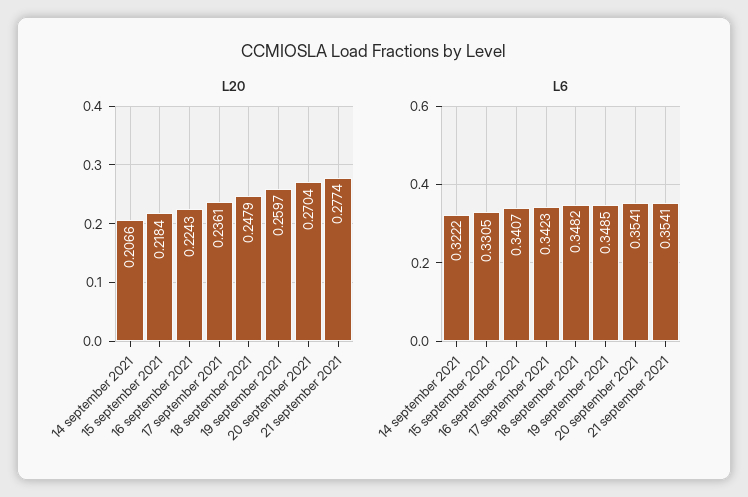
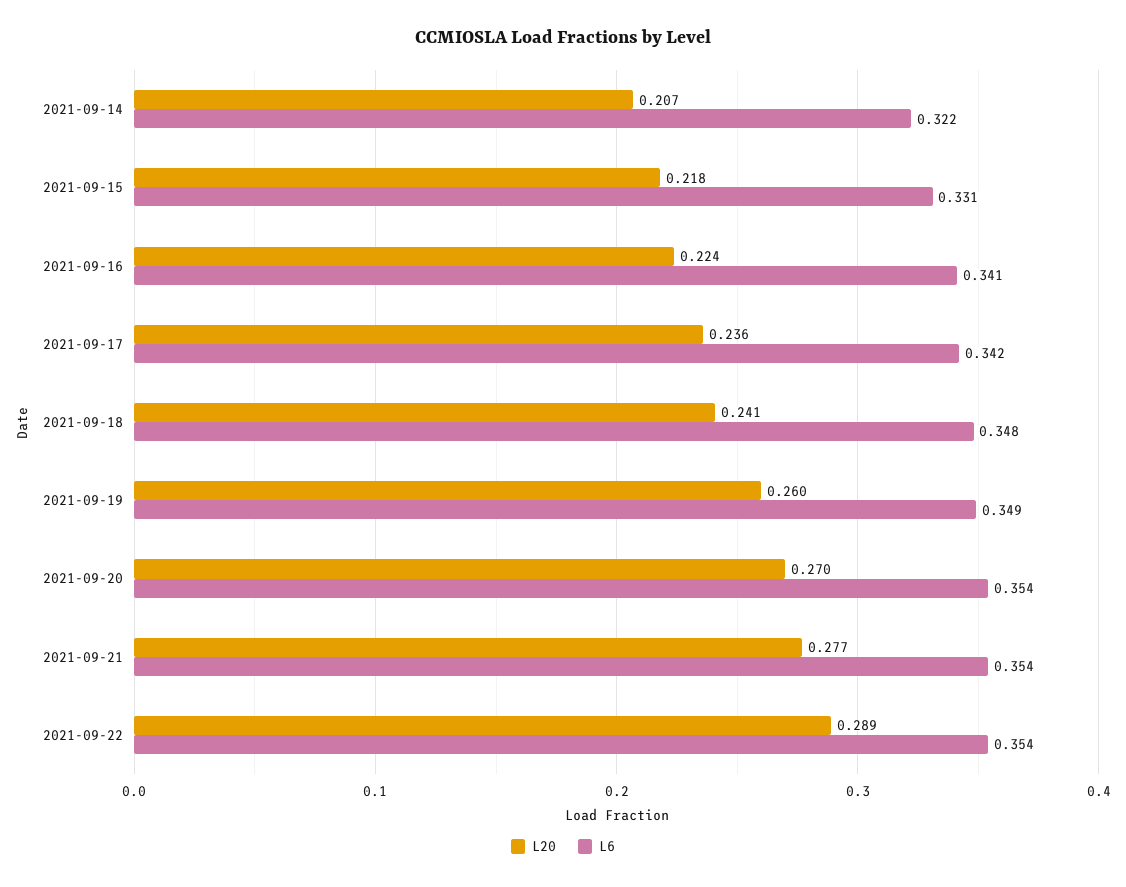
L20, 18 september 2021: 0.2479 -> 0.241
L20, 2021-09-22: none -> 0.289
L6, 2021-09-22: none -> 0.354

